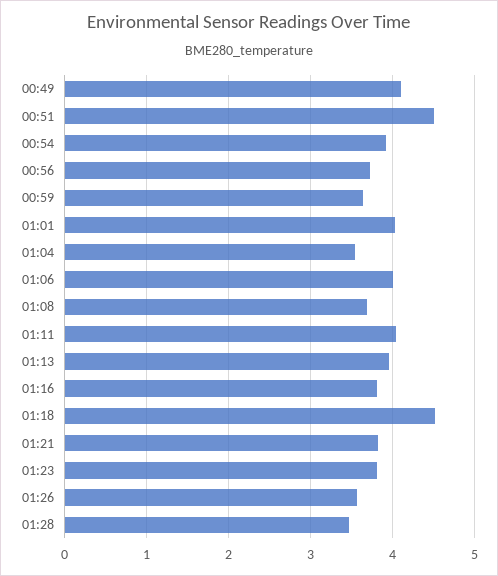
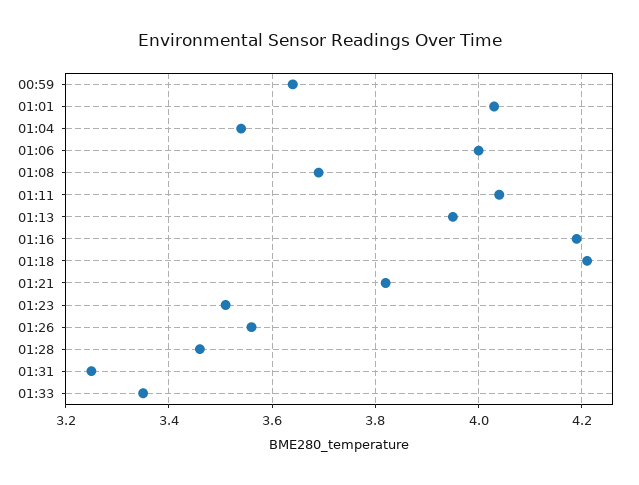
00:49: 4.1 -> none
00:51: 4.5 -> none
00:54: 3.9 -> none
00:56: 3.7 -> none
01:16: 3.8 -> 4.2
01:18: 4.5 -> 4.2
01:23: 3.8 -> 3.5
01:31: none -> 3.25
01:33: none -> 3.35

